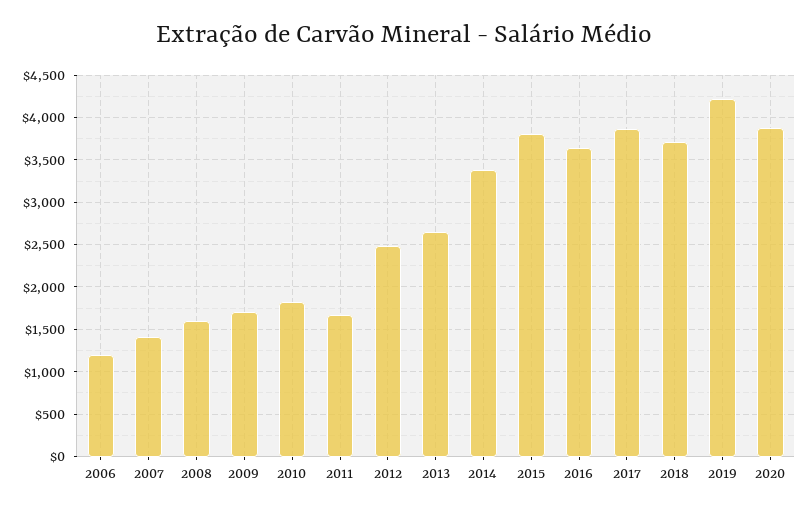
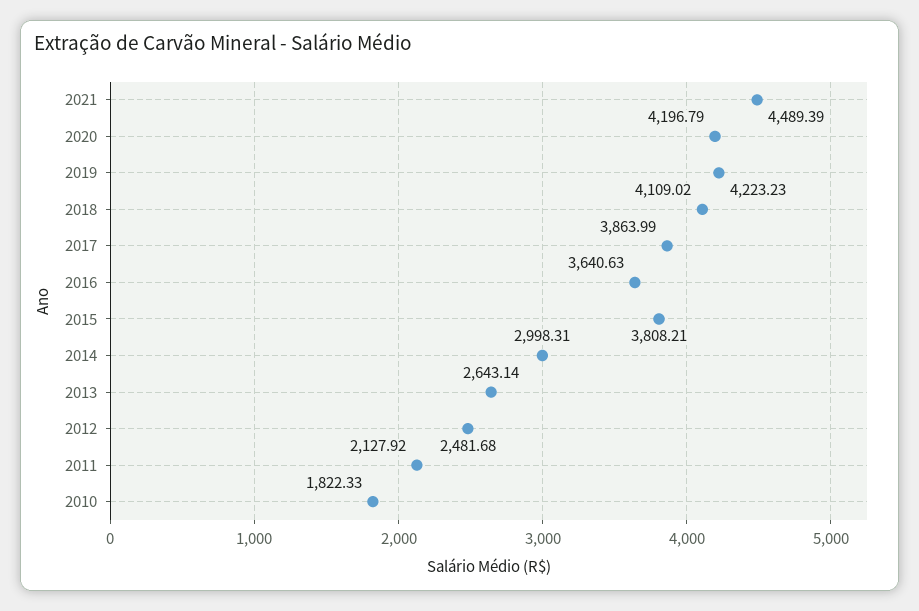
2006: 1200 -> none
2007: 1400 -> none
2008: 1600 -> none
2009: 1700 -> none
2011: 1700 -> 2127.92
2014: 3400 -> 2998.31
2018: 3700 -> 4109.02
2020: 3900 -> 4196.79
2021: none -> 4489.39

